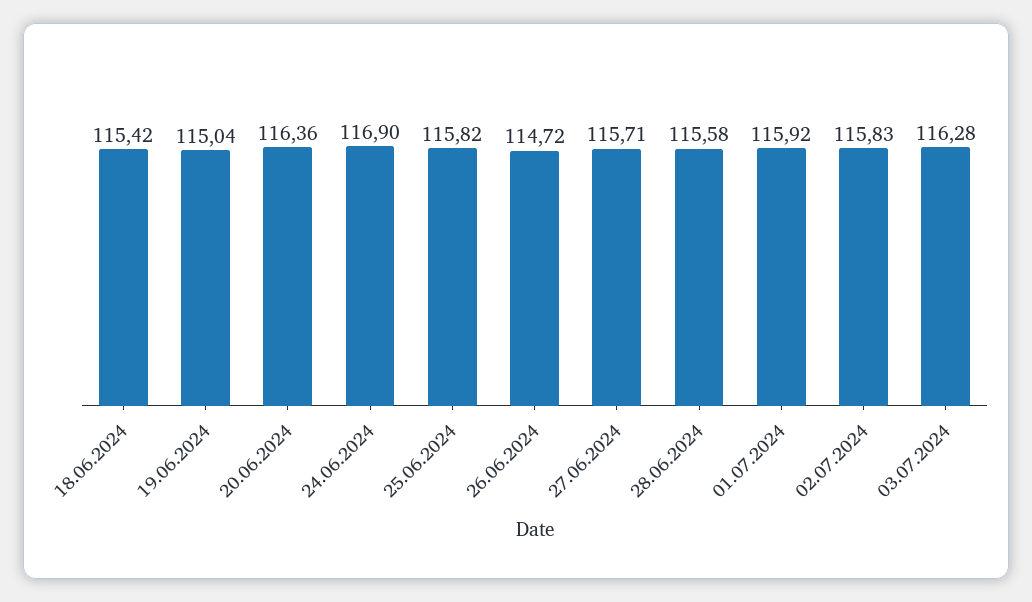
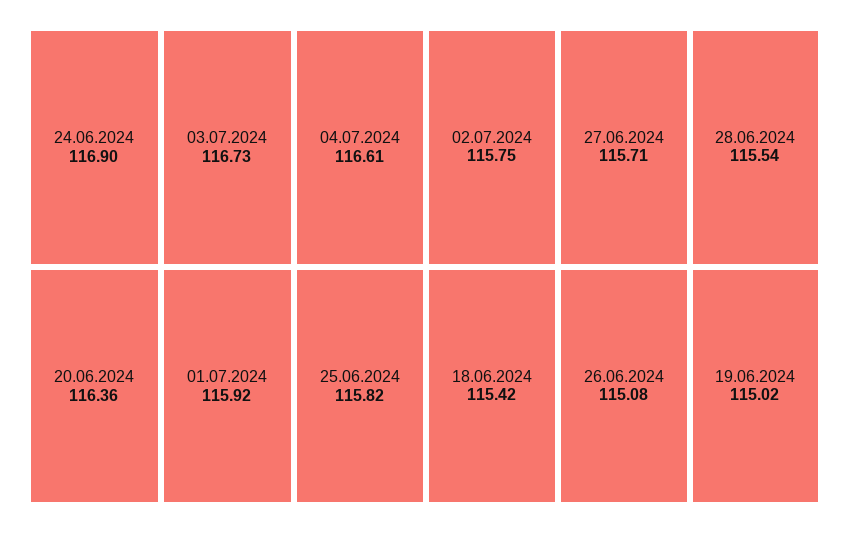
19.06.2024: 115.04 -> 115.02
26.06.2024: 114.72 -> 115.08
28.06.2024: 115.58 -> 115.54
02.07.2024: 115.83 -> 115.75
03.07.2024: 116.28 -> 116.73
04.07.2024: none -> 116.61

